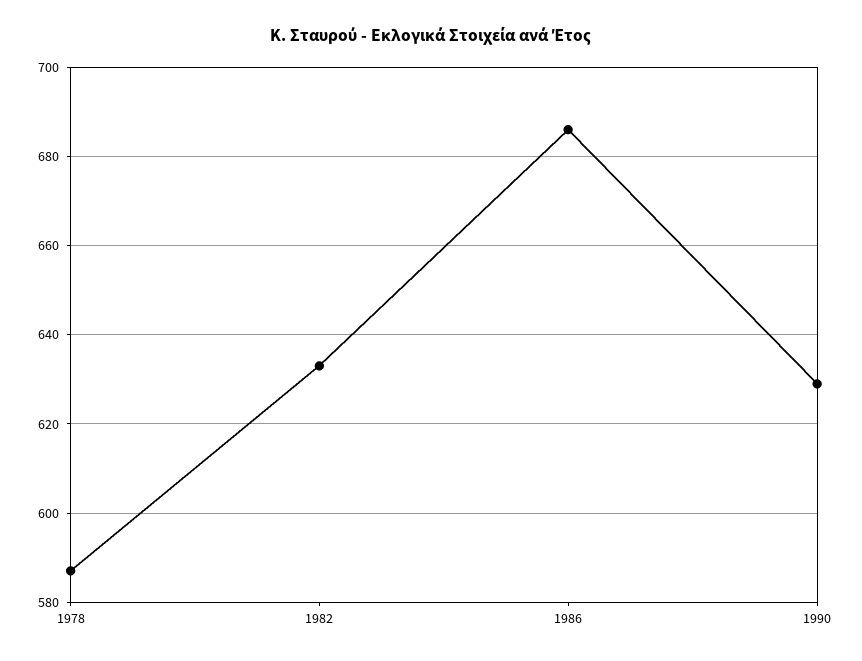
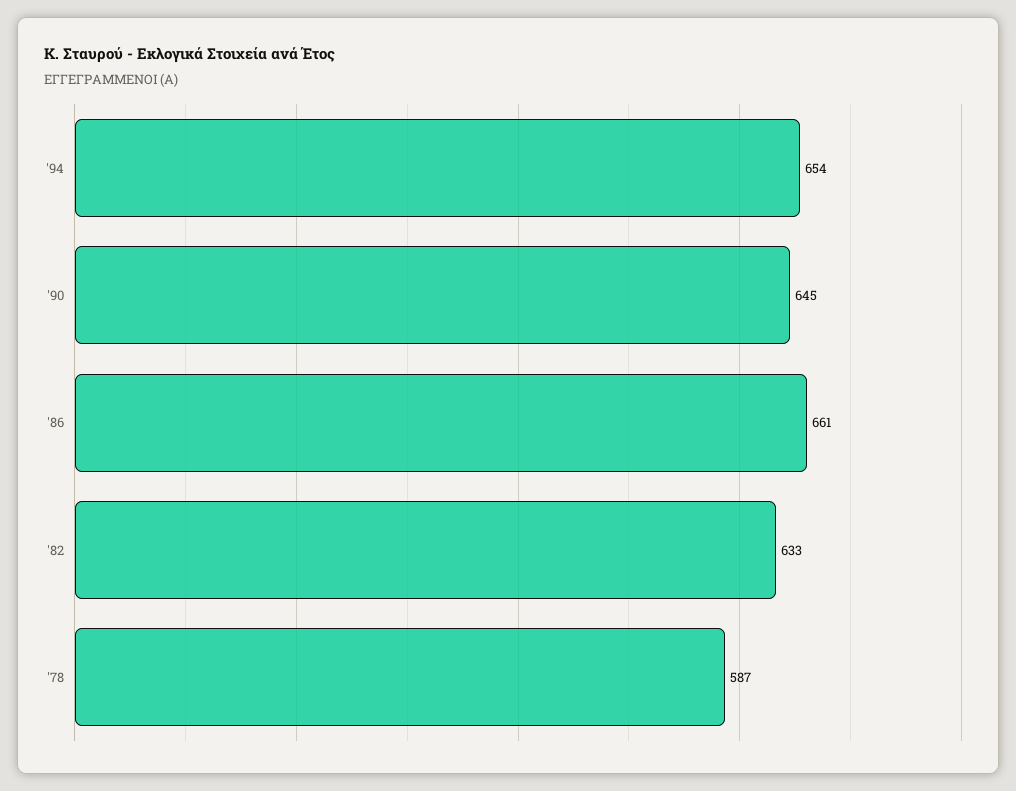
1986: 685 -> 661
1990: 630 -> 645
'94: none -> 654

